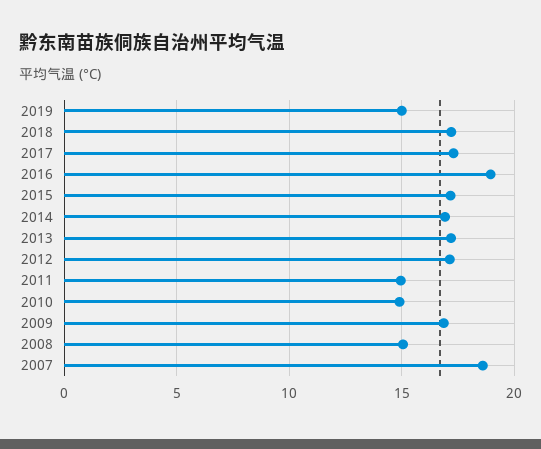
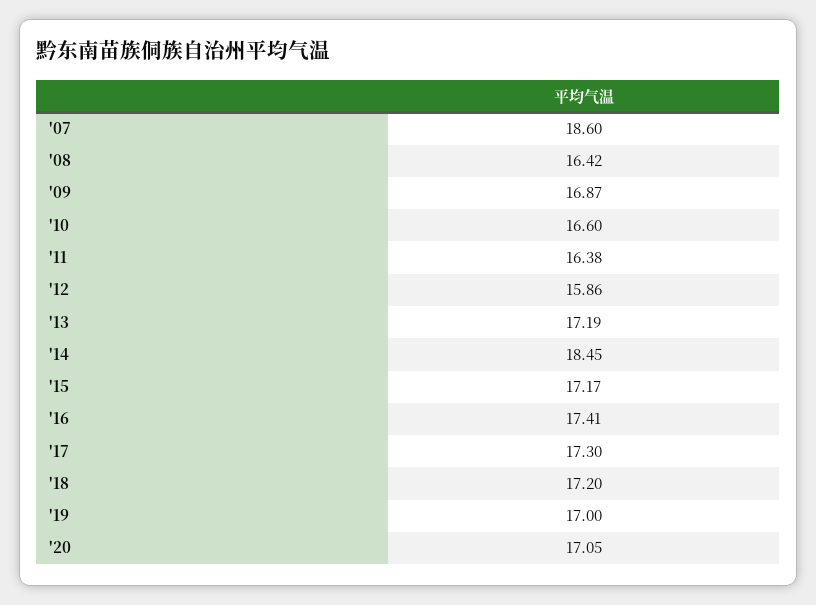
2019: 15 -> 17
2016: 19 -> 17.41
2014: 17 -> 18.45
2012: 17 -> 15.86
2011: 15 -> 16.38
2010: 15 -> 16.6
2008: 15 -> 16.42
'20: none -> 17.05

